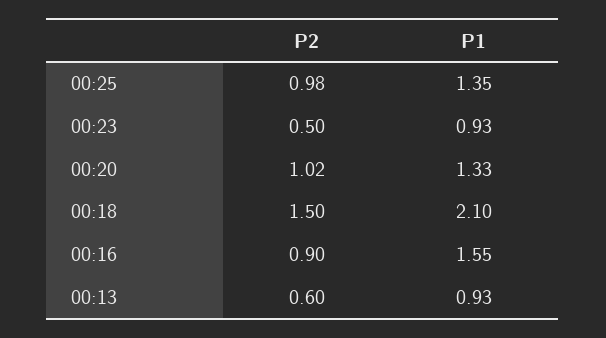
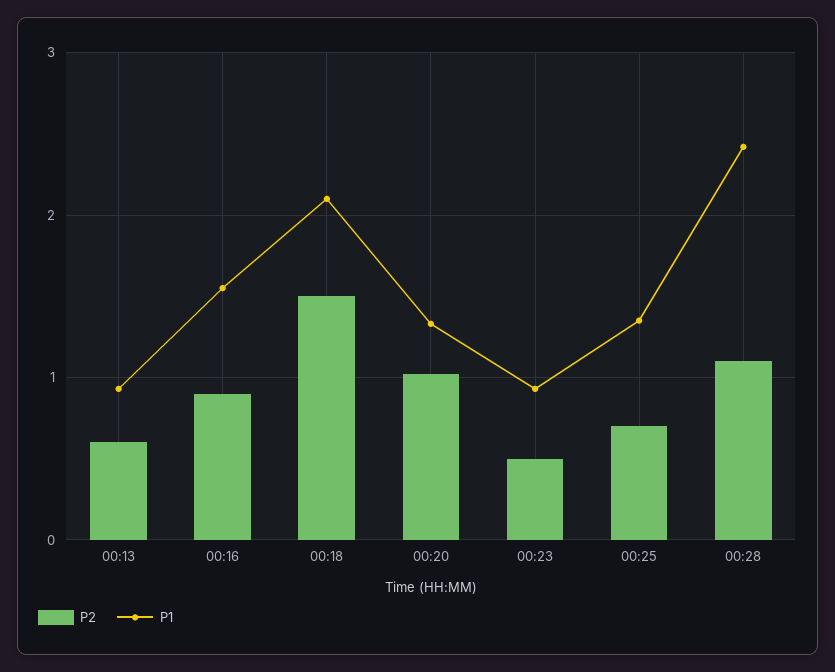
P2, 00:25: 0.98 -> 0.7
P2, 00:28: none -> 1.1
P1, 00:28: none -> 2.4

